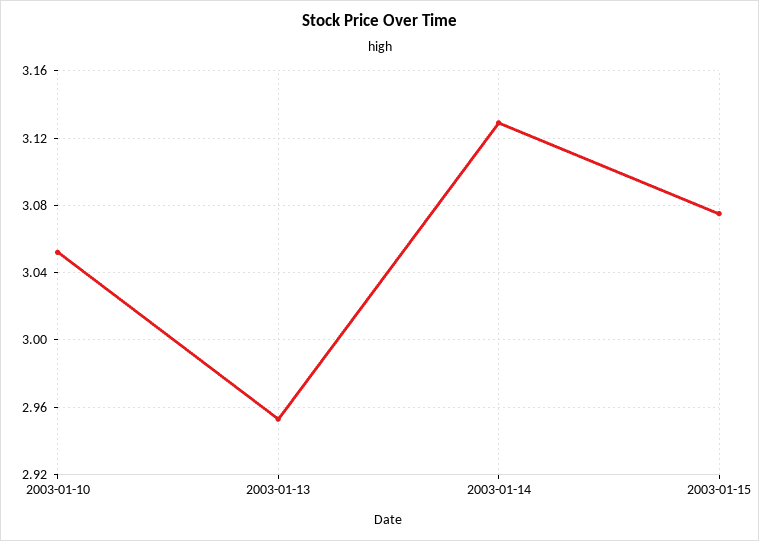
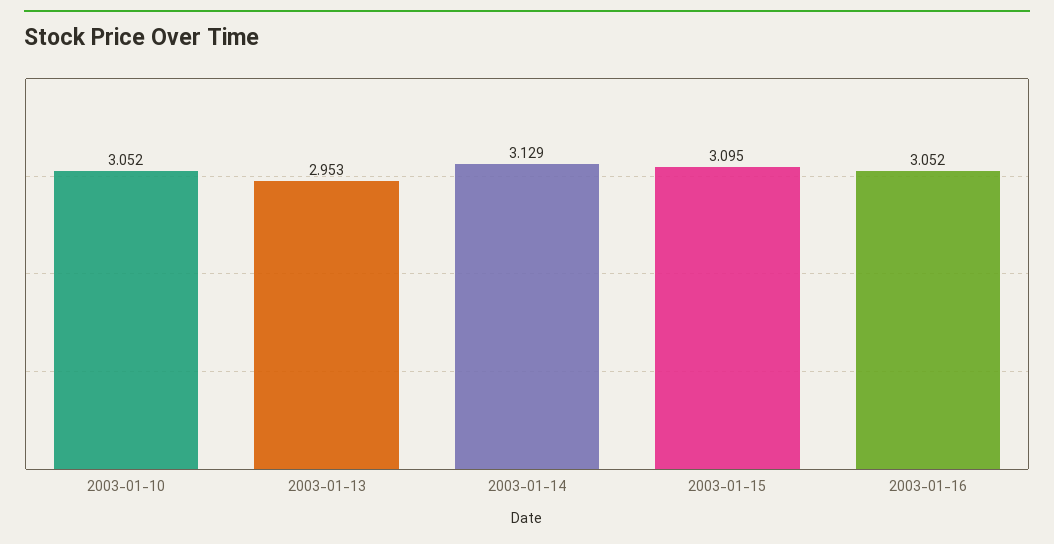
2003-01-15: 3.075 -> 3.095
2003-01-16: none -> 3.052

